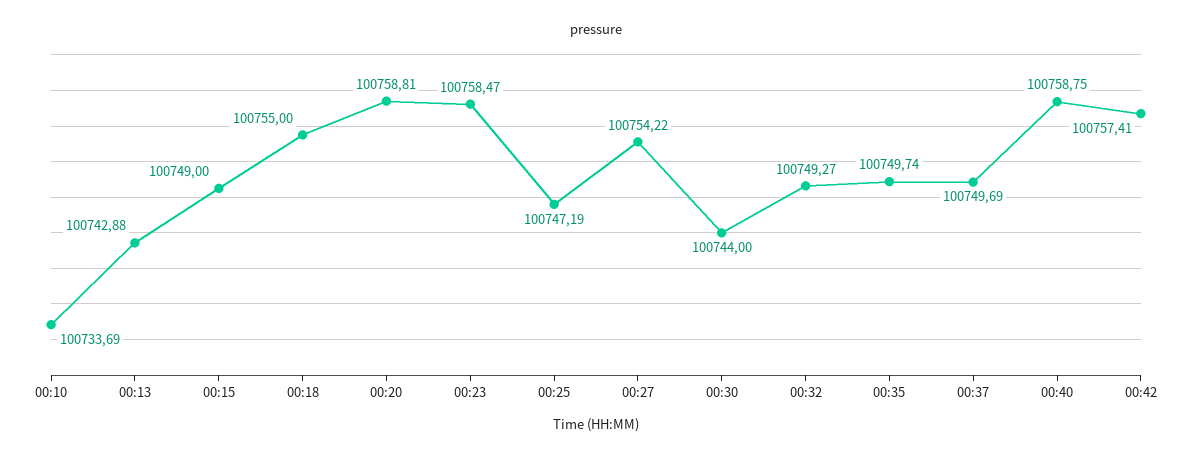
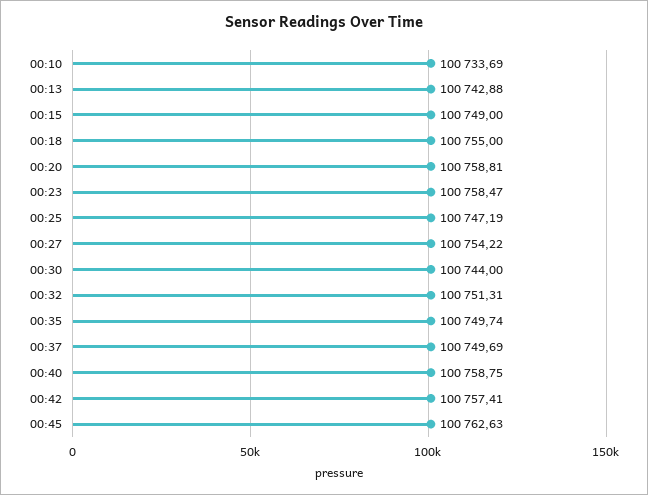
00:32: 100749.27 -> 100751.31
00:45: none -> 100762.63

